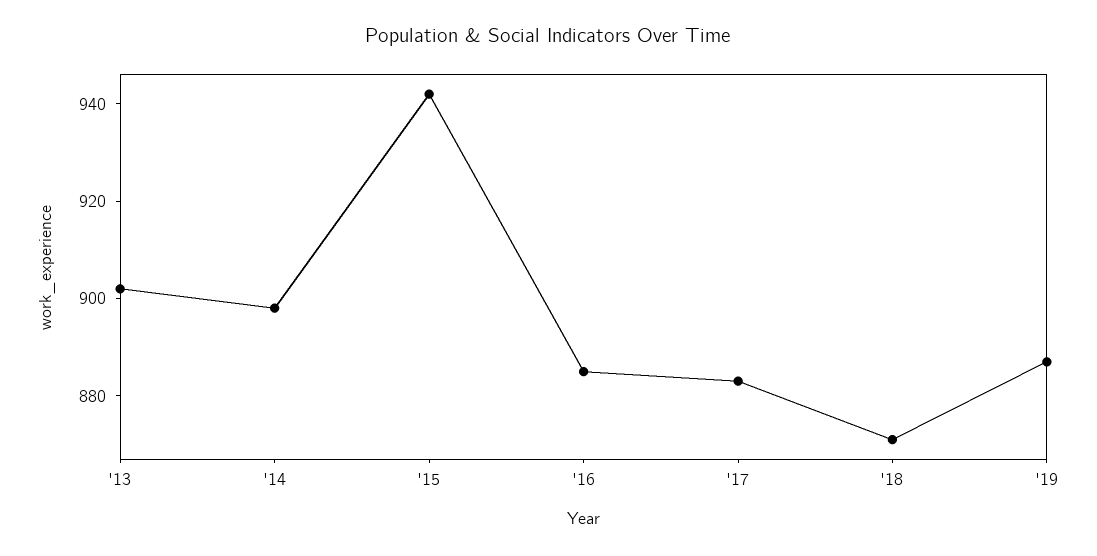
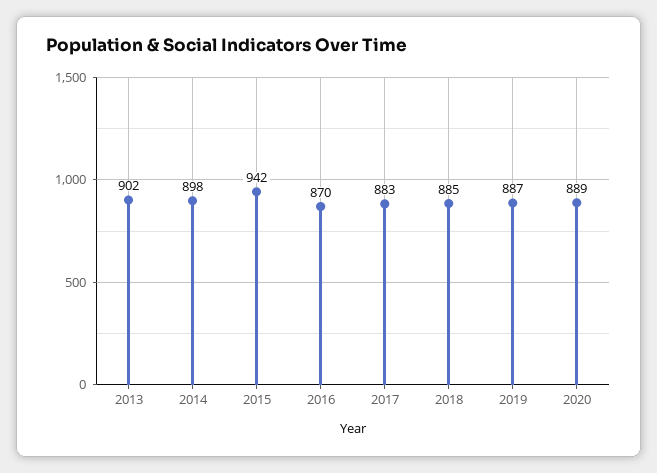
'16: 885 -> 870
'18: 870 -> 885
2020: none -> 889

